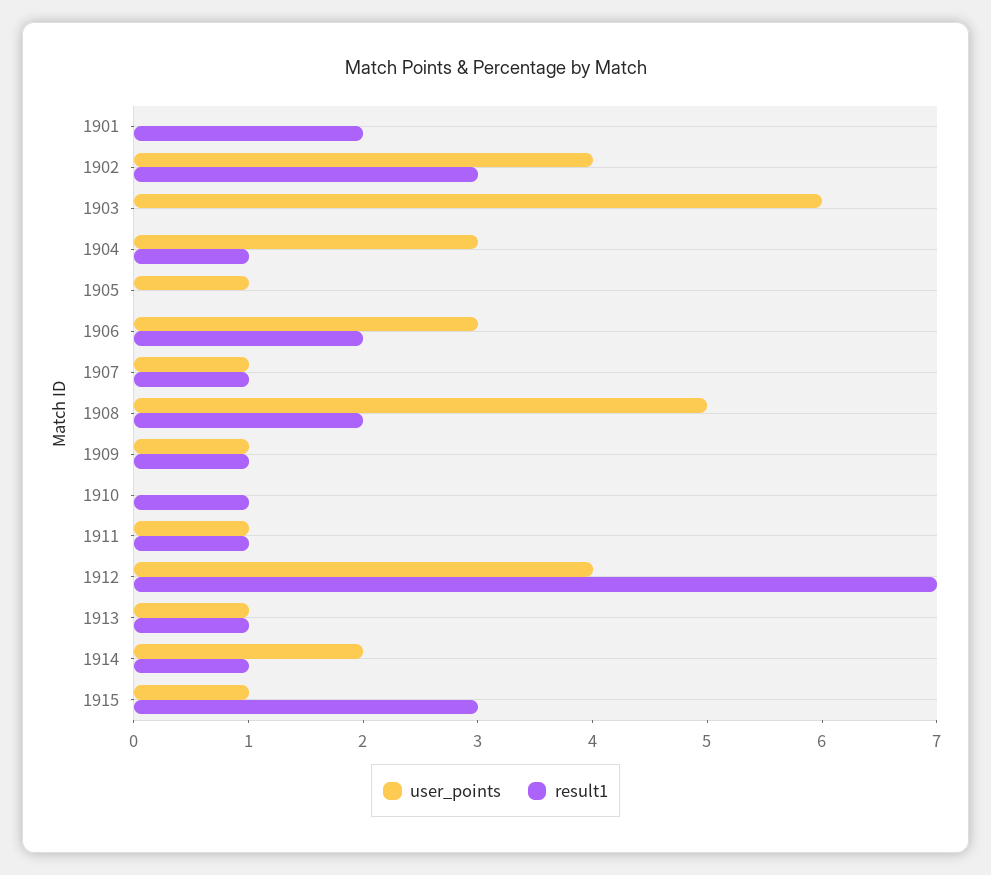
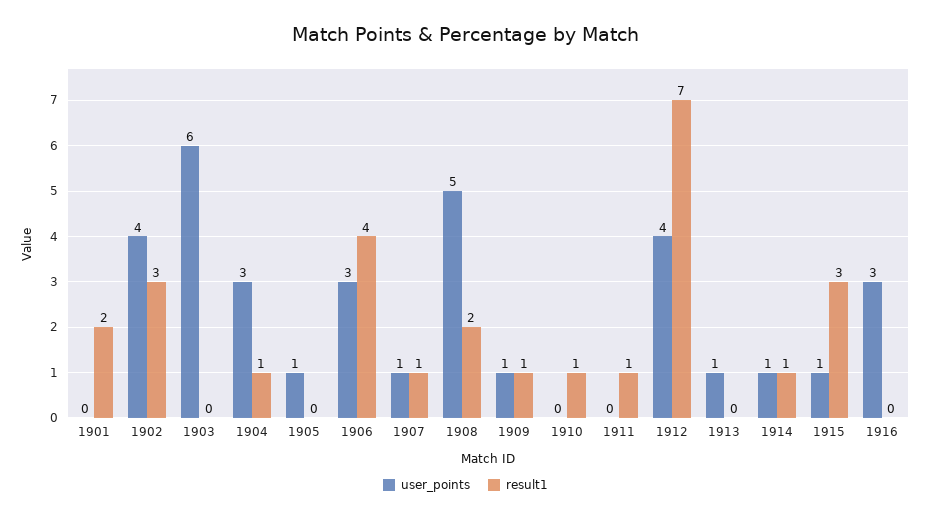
result1, 1906: 2 -> 4
user_points, 1911: 1 -> 0
result1, 1913: 1 -> 0
user_points, 1914: 2 -> 1
user_points, 1916: none -> 3
result1, 1916: none -> 0

